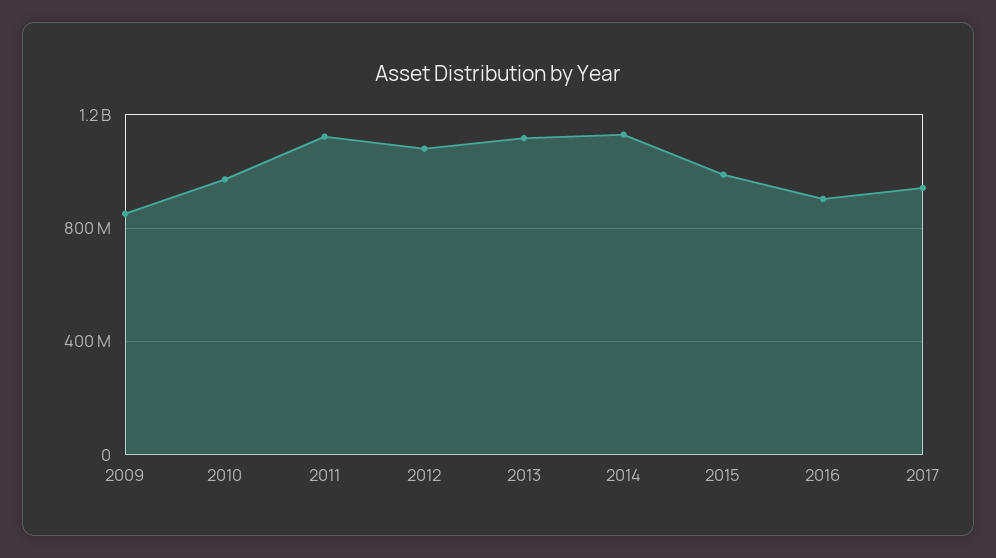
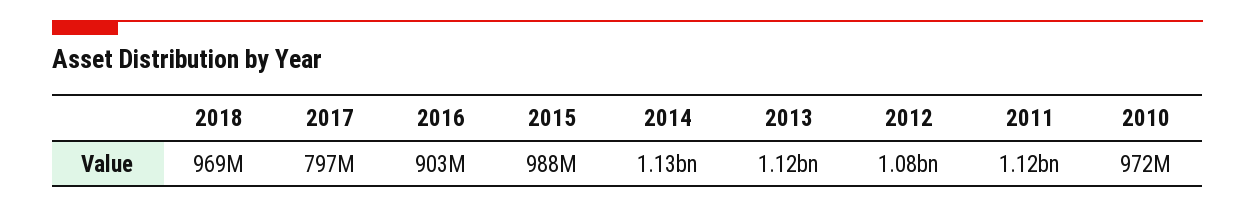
2009: 850000000 -> none
2017: 950000000 -> 797000000
2018: none -> 969000000

